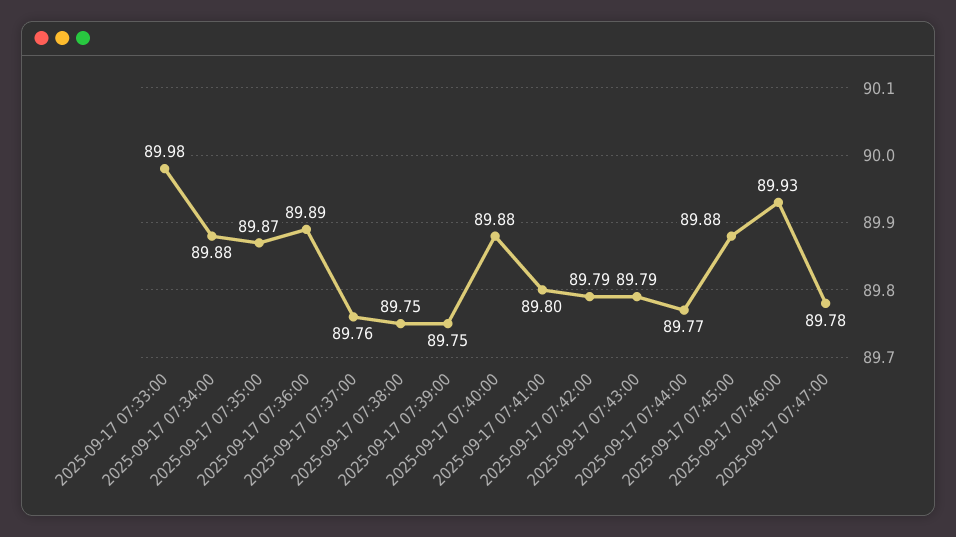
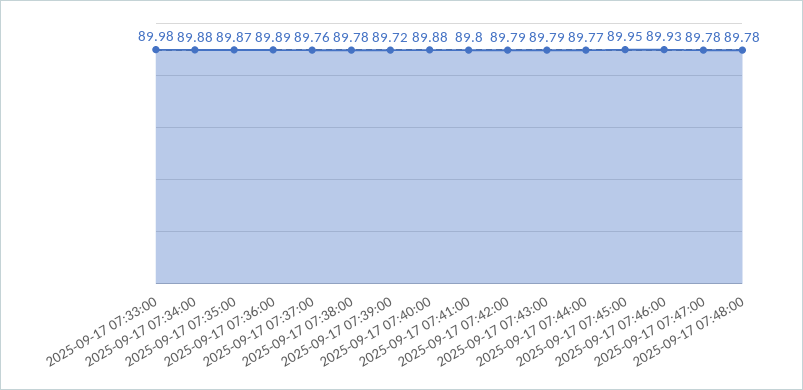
2025-09-17 07:38:00: 89.75 -> 89.78
2025-09-17 07:39:00: 89.75 -> 89.72
2025-09-17 07:45:00: 89.88 -> 89.95
2025-09-17 07:48:00: none -> 89.78

